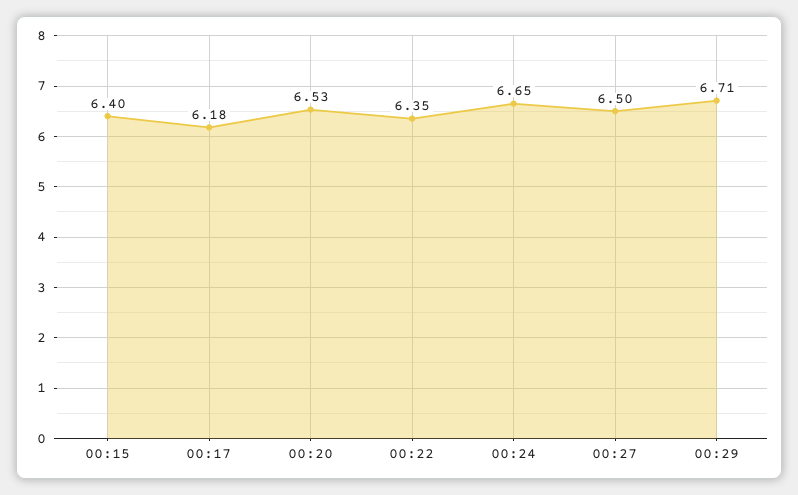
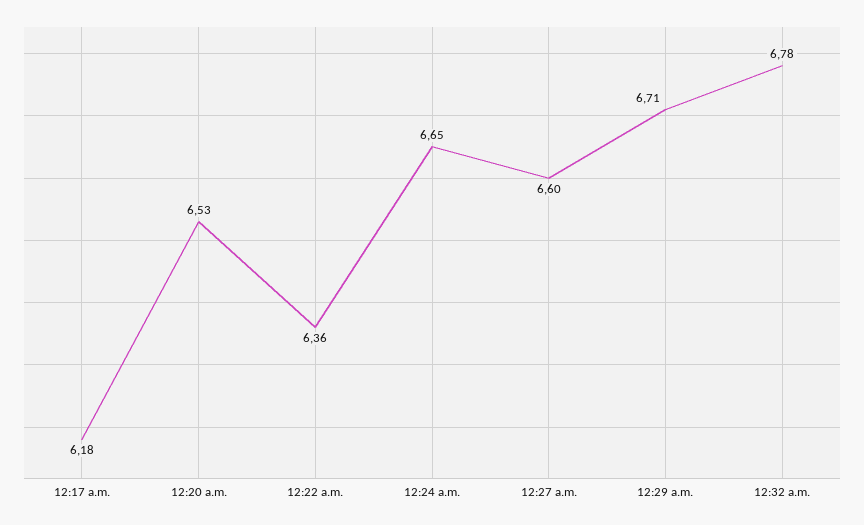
00:15: 6.4 -> none
00:22: 6.35 -> 6.36
00:27: 6.5 -> 6.6
12:32 a.m.: none -> 6.78

